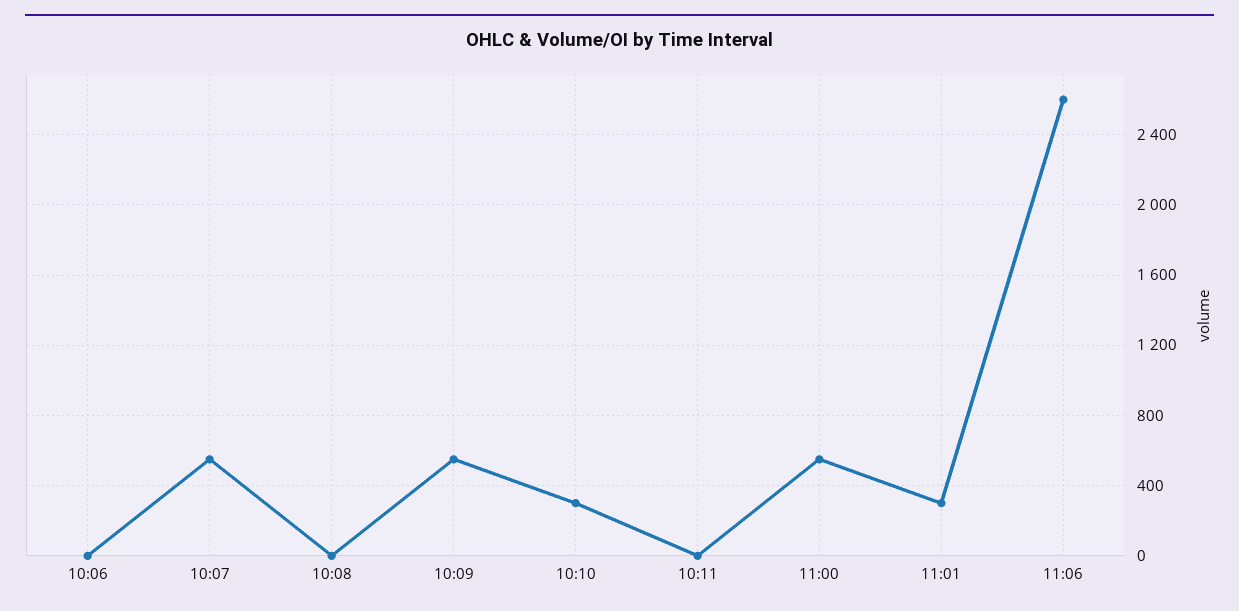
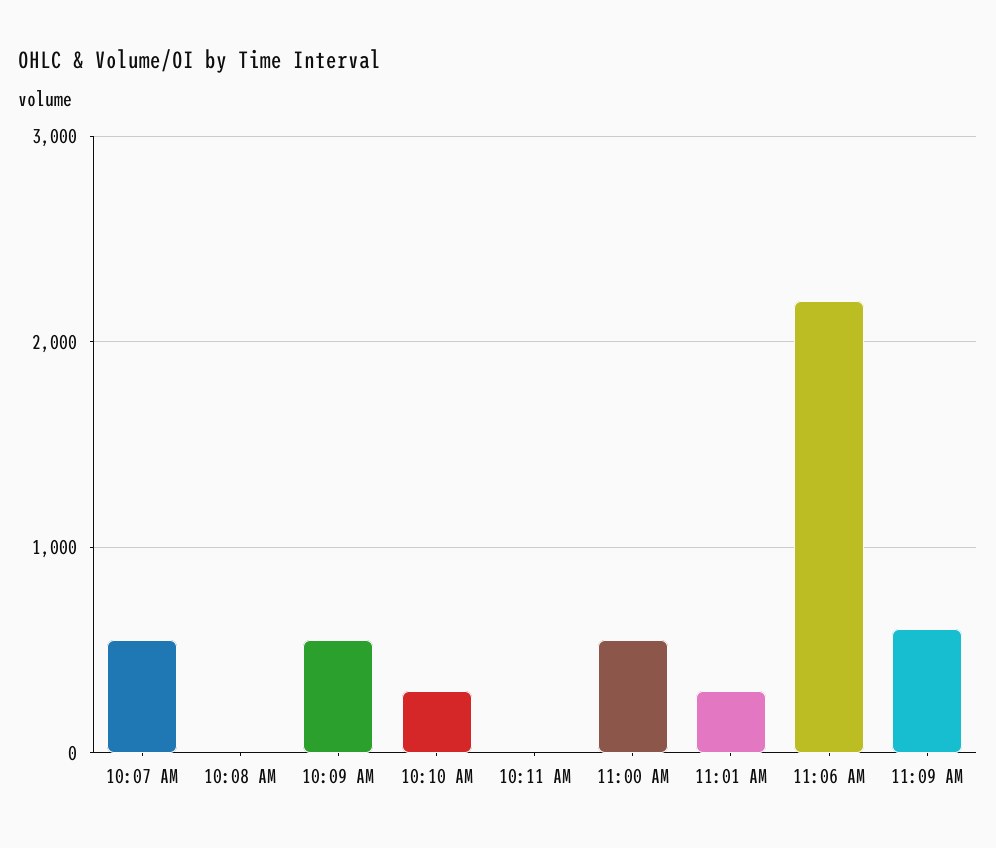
10:06: 0 -> none
11:06: 2600 -> 2200
11:09 AM: none -> 600

